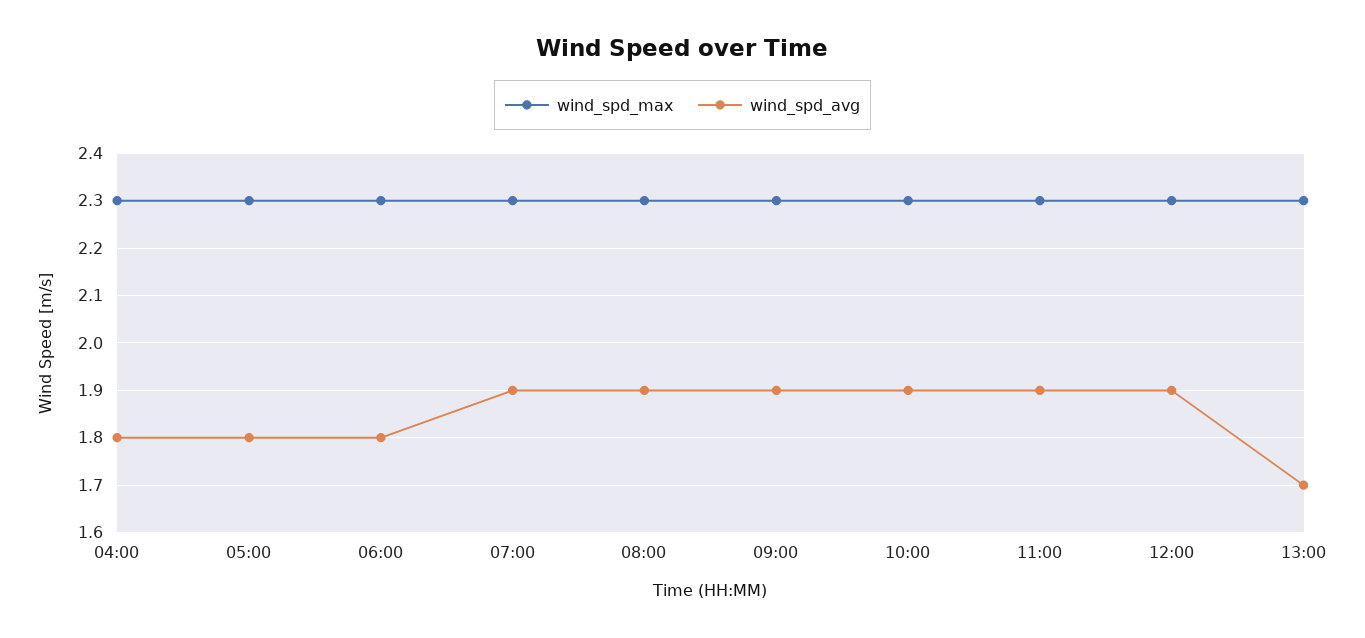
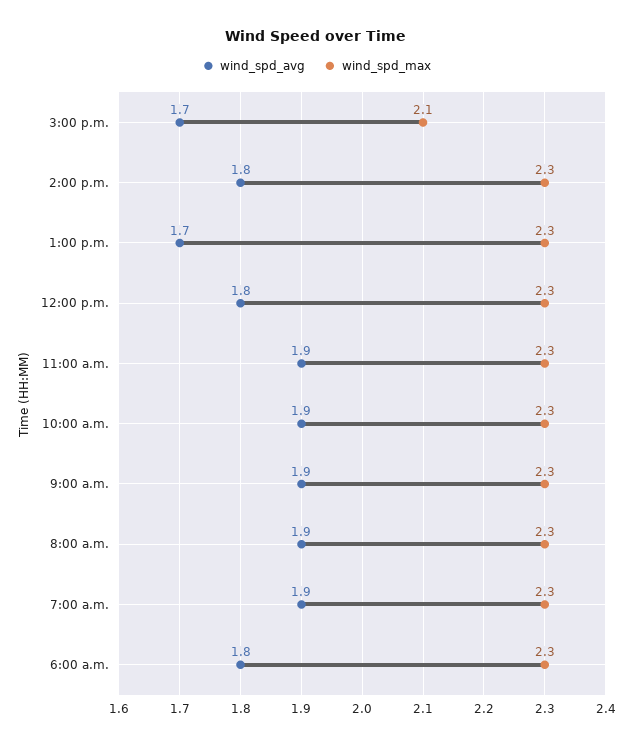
wind_spd_max, 04:00: 2.3 -> none
wind_spd_avg, 04:00: 1.8 -> none
wind_spd_max, 05:00: 2.3 -> none
wind_spd_avg, 05:00: 1.8 -> none
wind_spd_avg, 12:00: 1.9 -> 1.8
wind_spd_avg, 3:00 p.m.: none -> 1.7
wind_spd_max, 3:00 p.m.: none -> 2.1
wind_spd_avg, 2:00 p.m.: none -> 1.8
wind_spd_max, 2:00 p.m.: none -> 2.3

